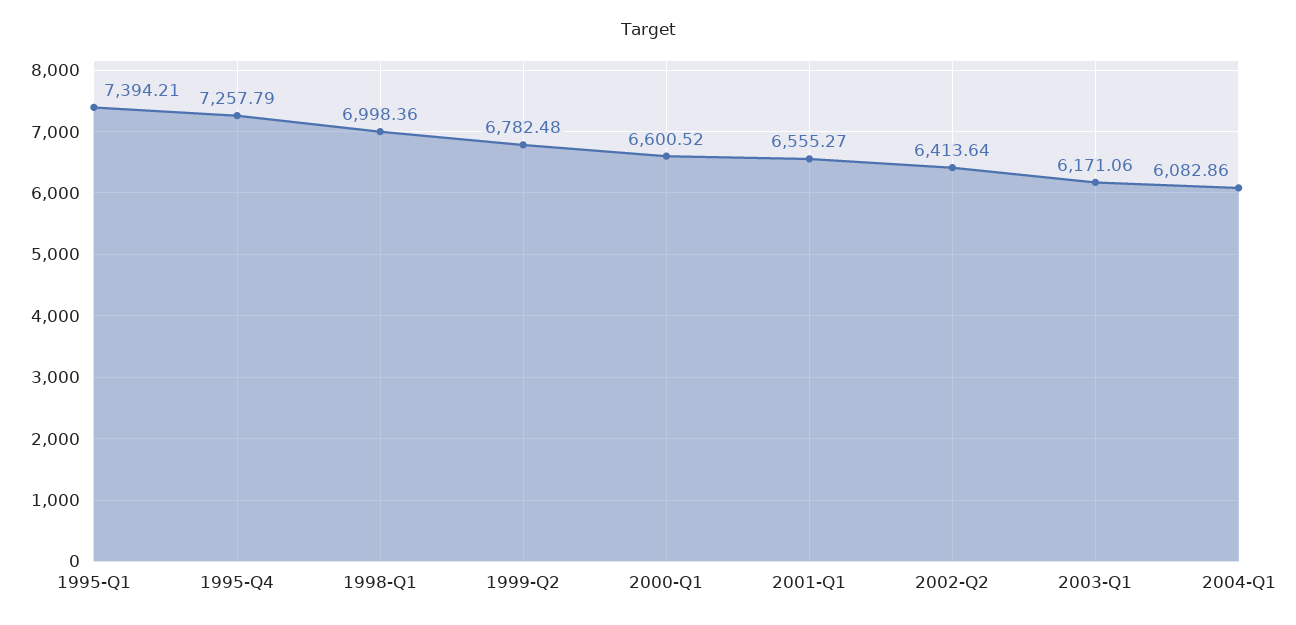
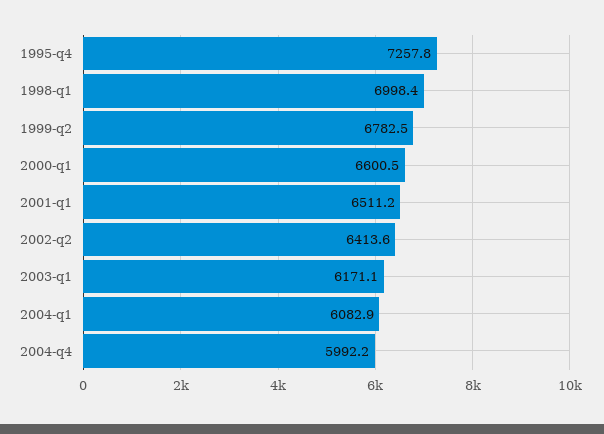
1995-Q1: 7394.21 -> none
2001-Q1: 6555.27 -> 6511.2
2004-q4: none -> 5992.2

